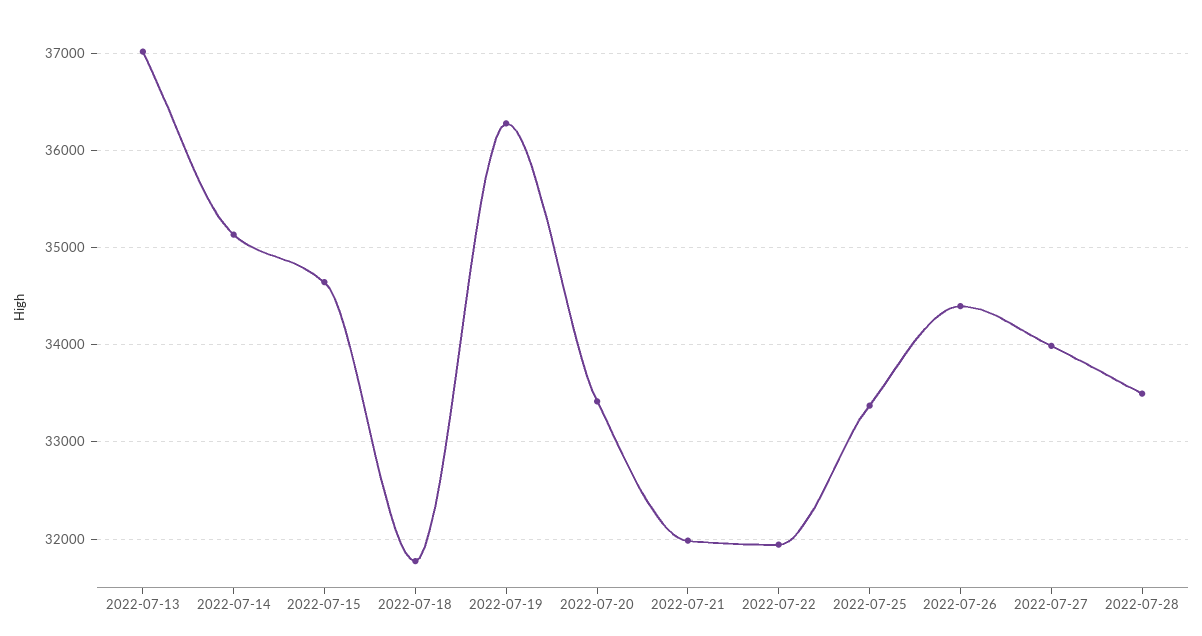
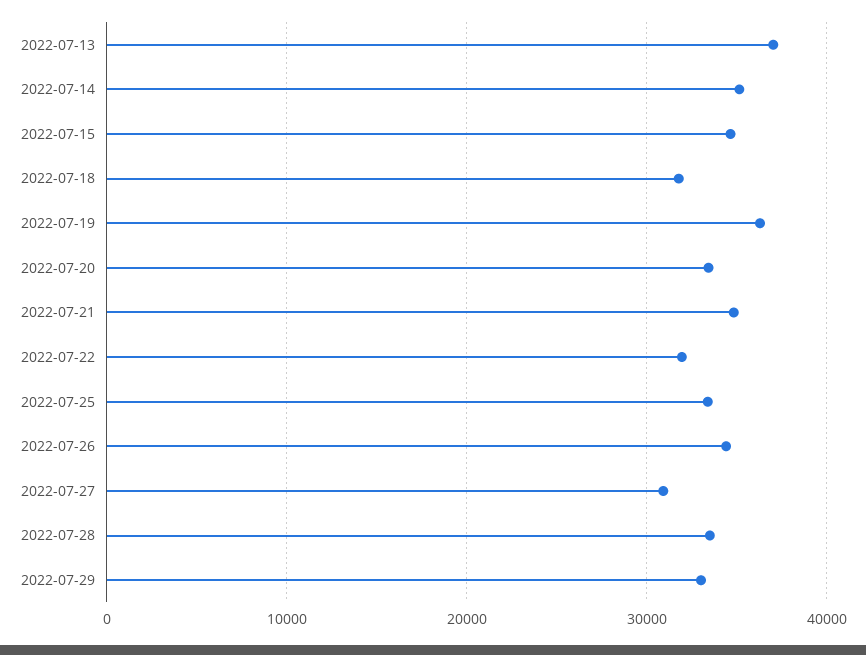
2022-07-21: 32000 -> 35000
2022-07-27: 34000 -> 31000
2022-07-29: none -> 33000

